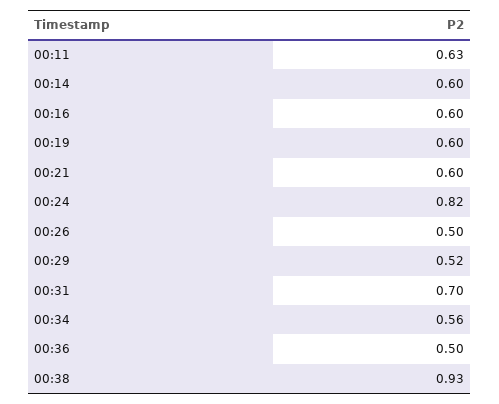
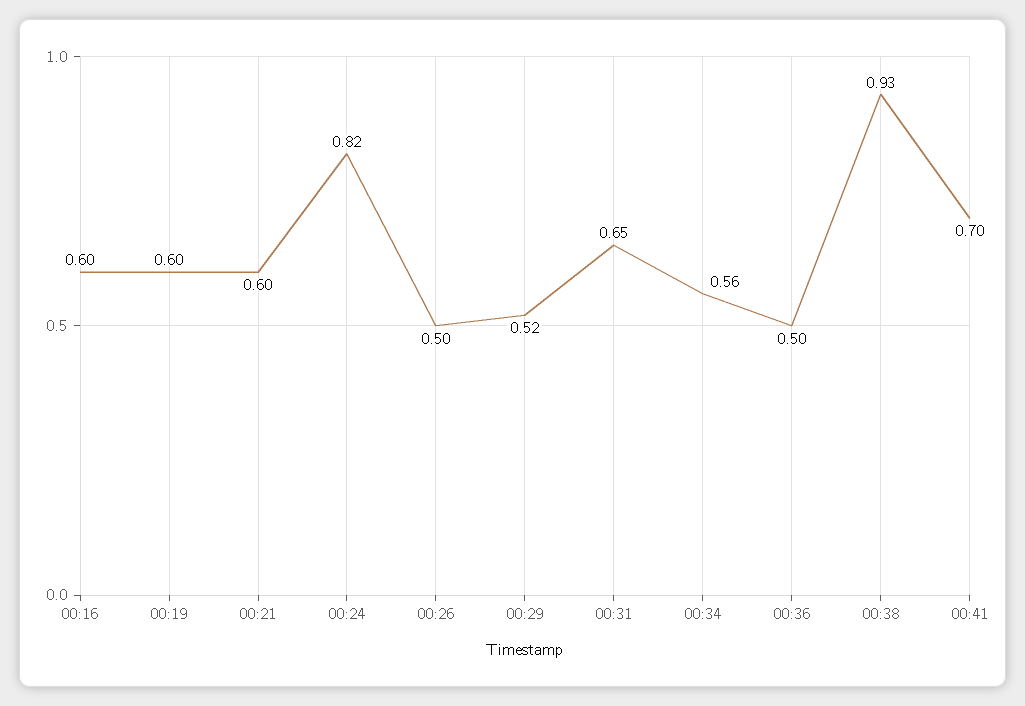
00:11: 0.63 -> none
00:14: 0.6 -> none
00:31: 0.7 -> 0.65
00:41: none -> 0.7

